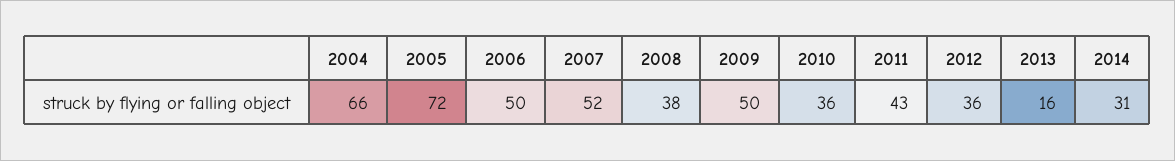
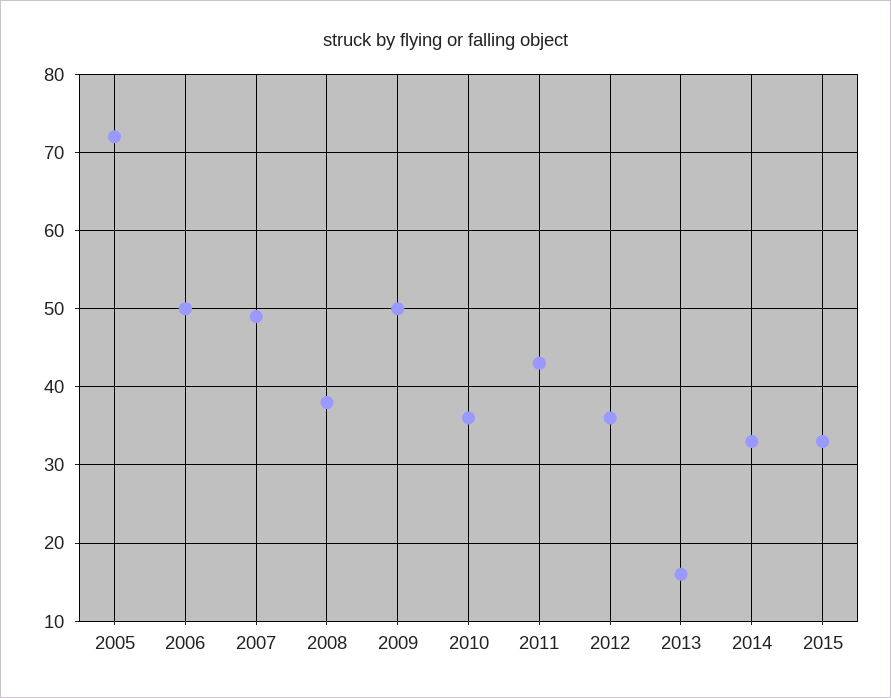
2004: 66 -> none
2007: 52 -> 49
2014: 31 -> 33
2015: none -> 33

